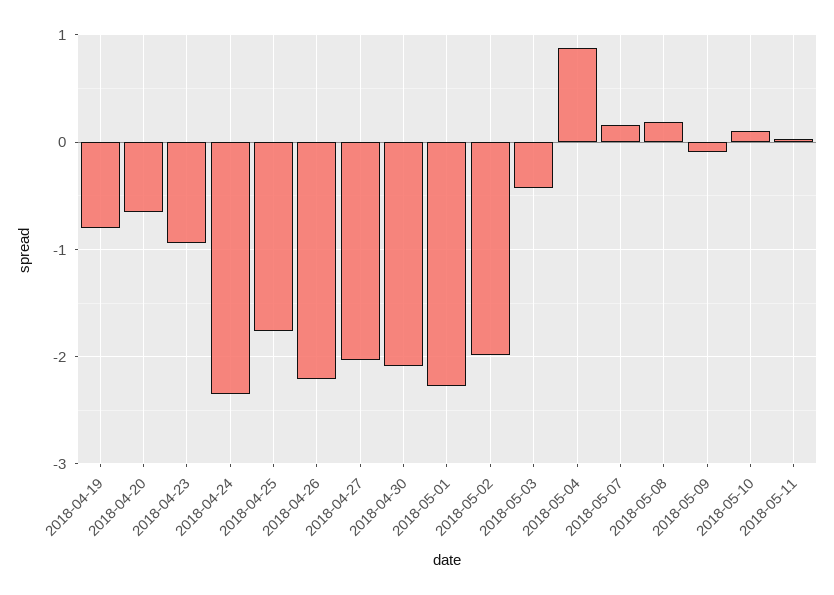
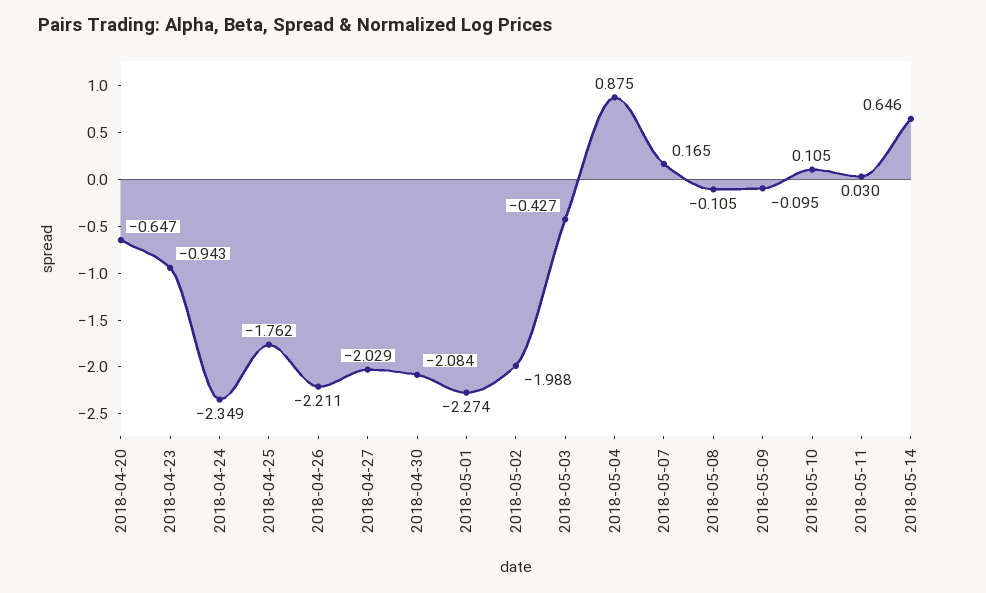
2018-04-19: -0.8 -> none
2018-05-08: 0.2 -> -0.105
2018-05-14: none -> 0.646

